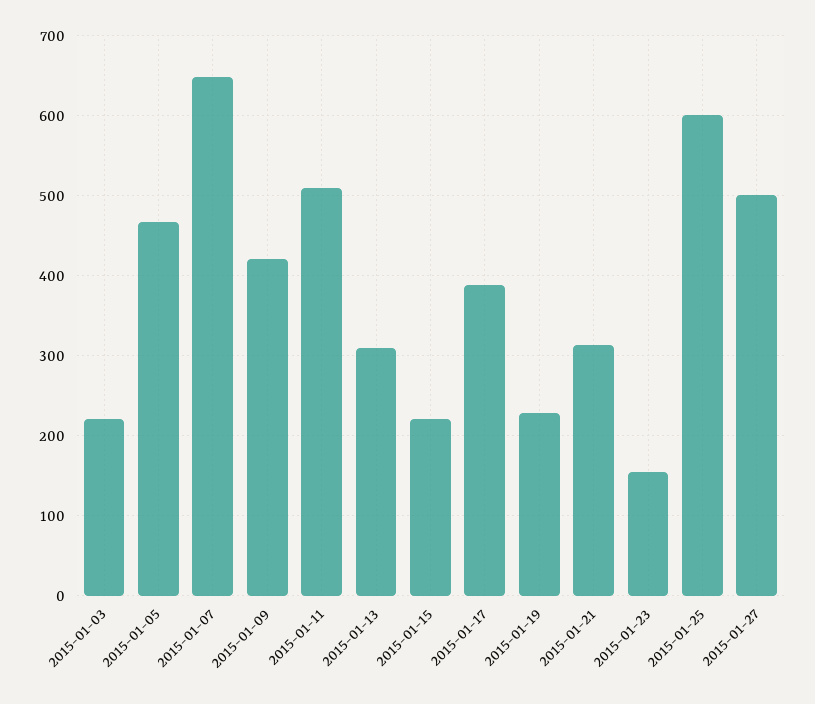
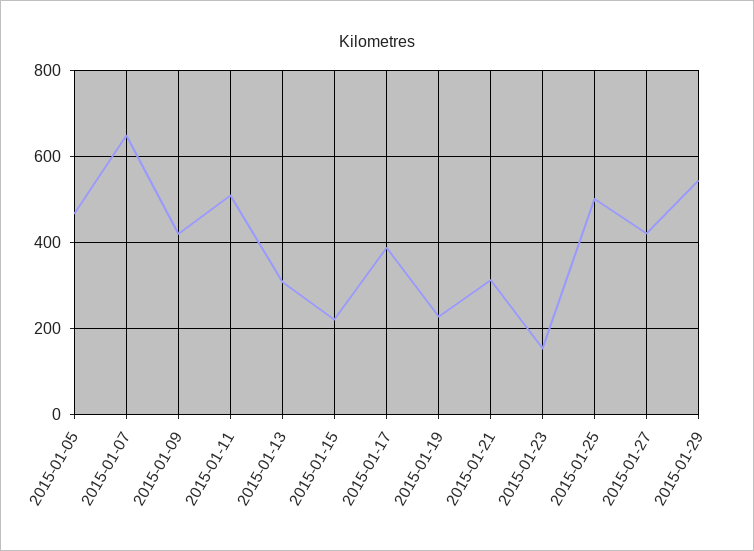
2015-01-03: 220 -> none
2015-01-25: 600 -> 500
2015-01-27: 500 -> 420
2015-01-29: none -> 540

